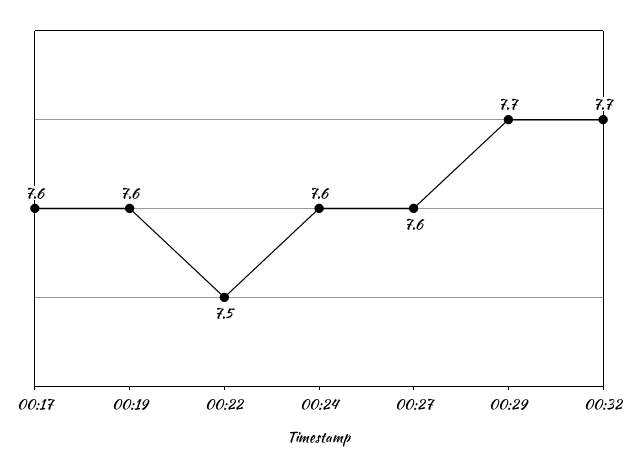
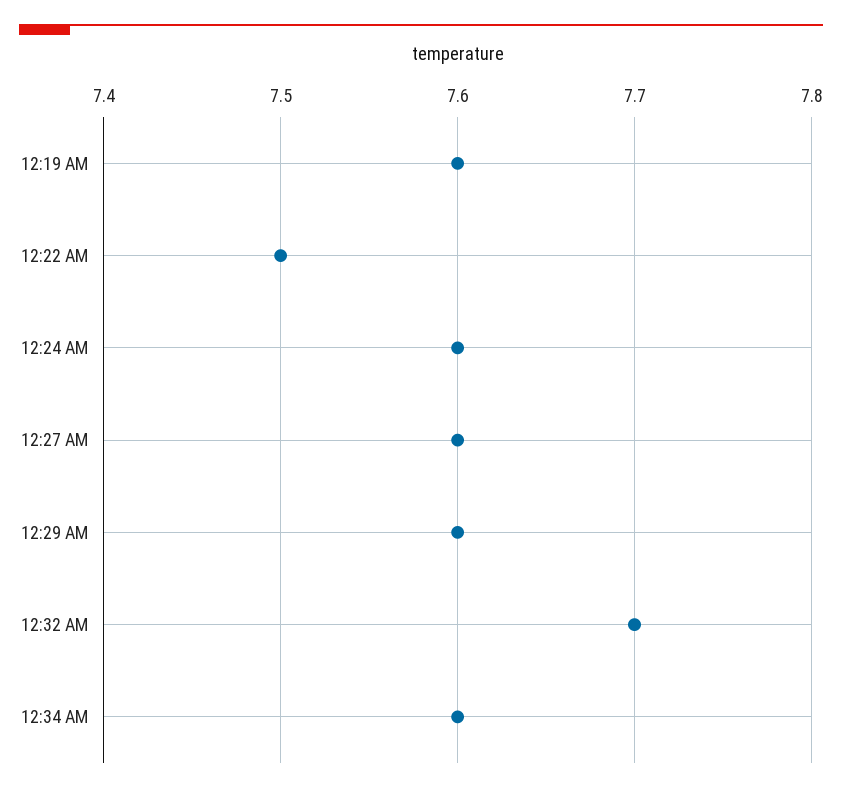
00:17: 7.6 -> none
00:29: 7.7 -> 7.6
12:34 AM: none -> 7.6

